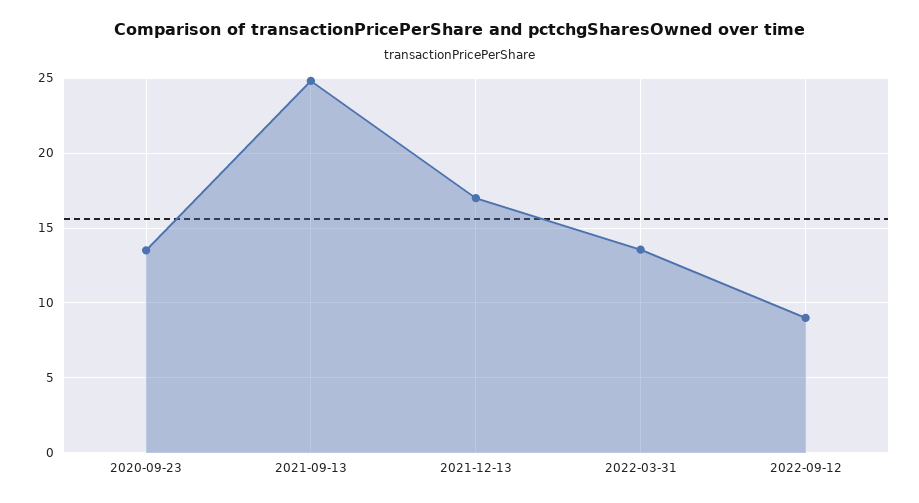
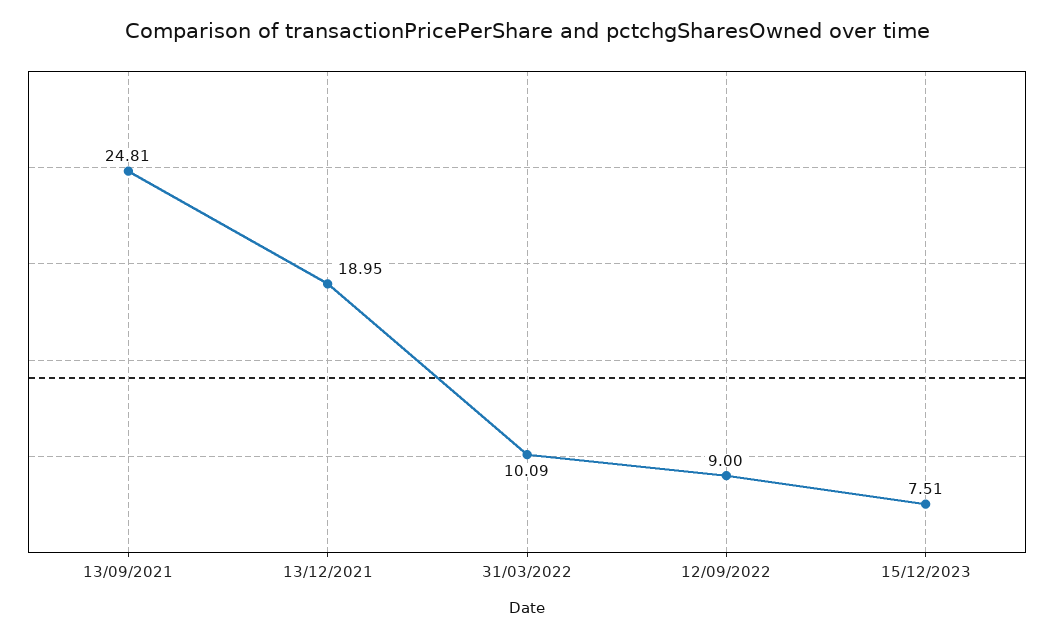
2020-09-23: 13.5 -> none
2021-12-13: 17 -> 18.95
2022-03-31: 13.5 -> 10.09
15/12/2023: none -> 7.51

